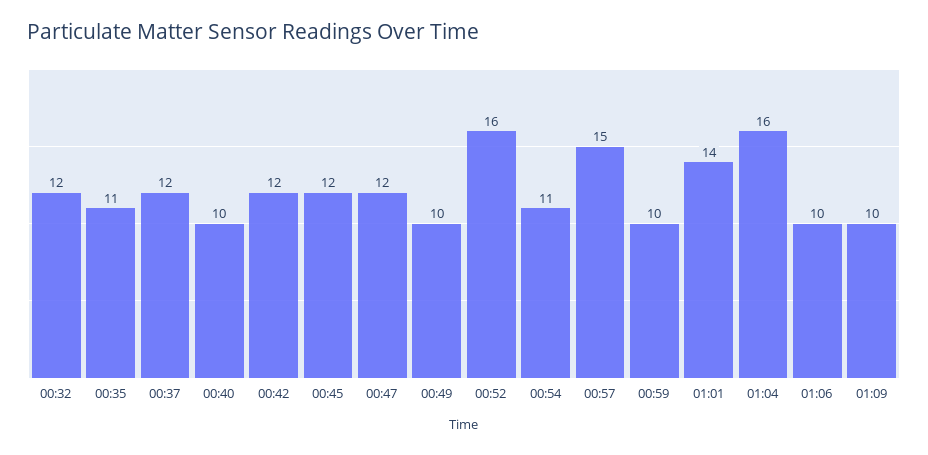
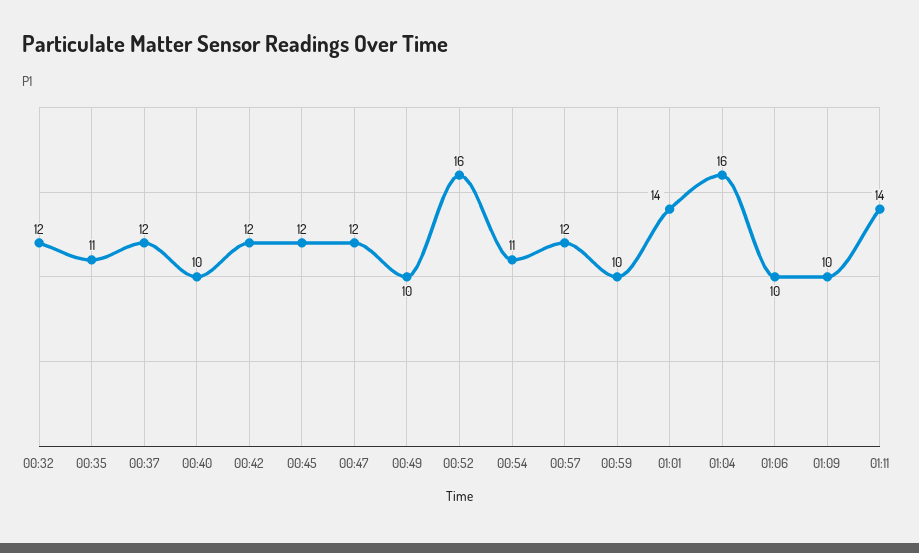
00:57: 15 -> 12
01:11: none -> 14

